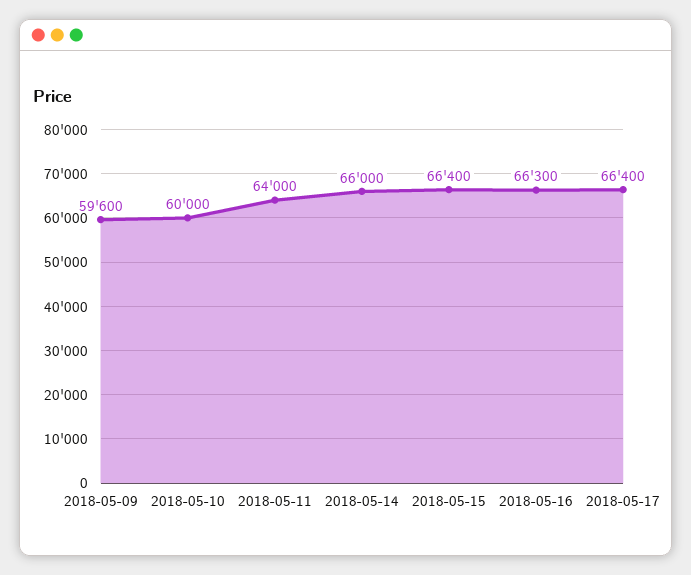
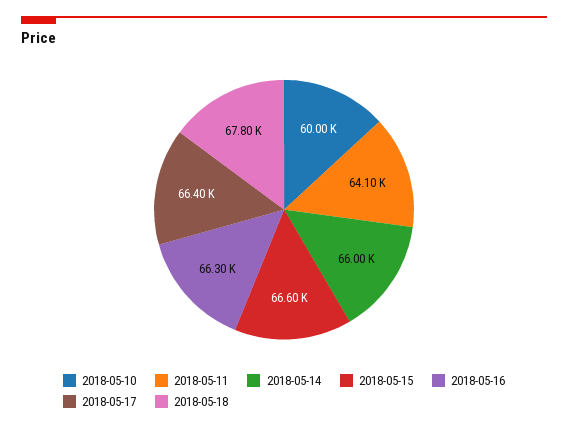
2018-05-09: 59600 -> none
2018-05-11: 64000 -> 64100
2018-05-15: 66400 -> 66600
2018-05-18: none -> 67800

